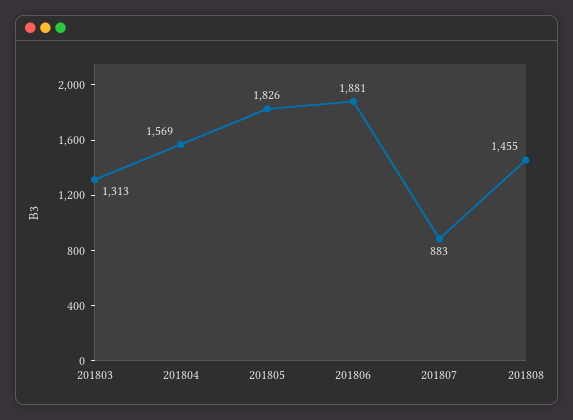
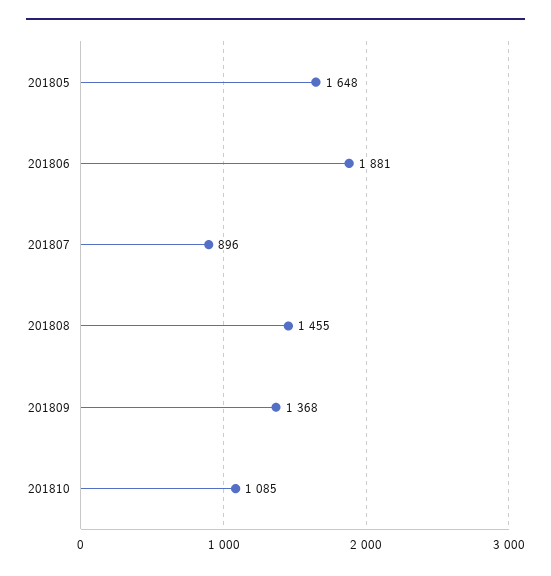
201803: 1313 -> none
201804: 1569 -> none
201805: 1826 -> 1648
201807: 883 -> 896
201809: none -> 1368
201810: none -> 1085

